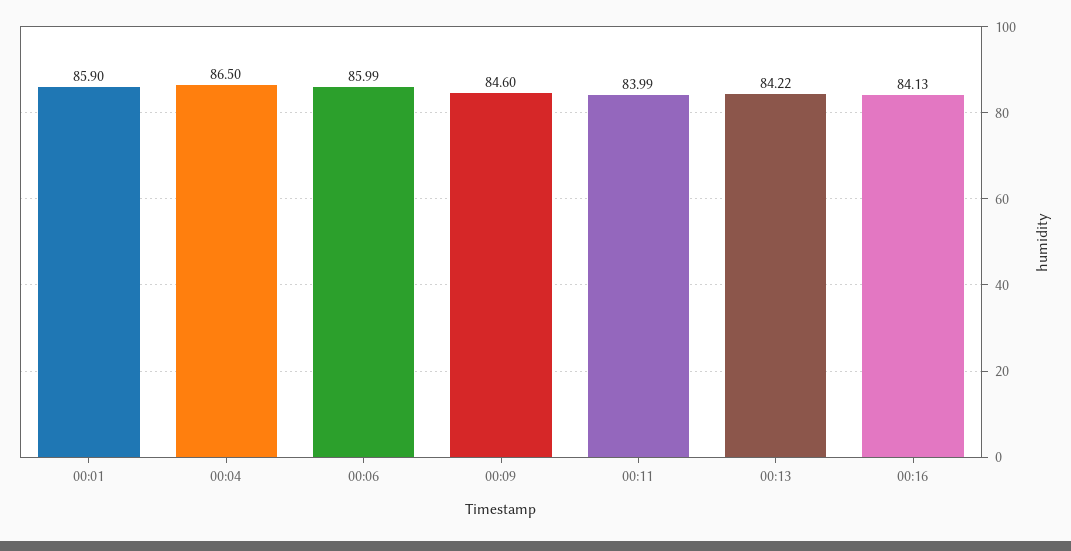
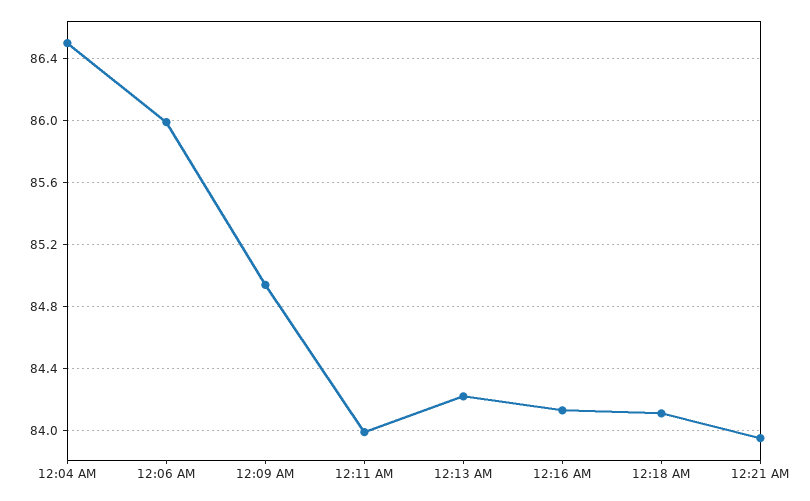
00:01: 85.9 -> none
00:09: 84.6 -> 84.95
12:18 AM: none -> 84.1
12:21 AM: none -> 83.95

